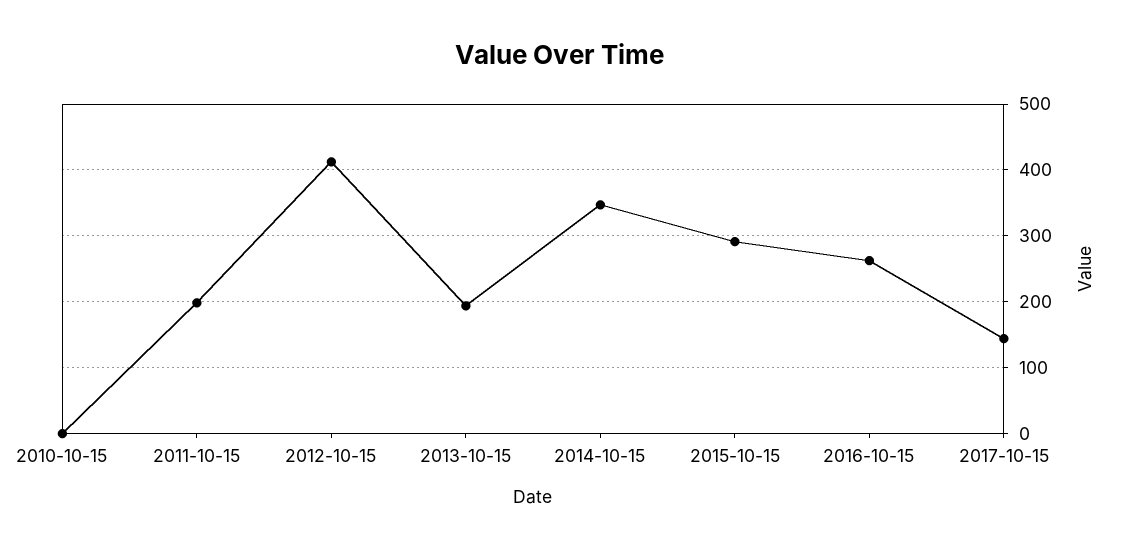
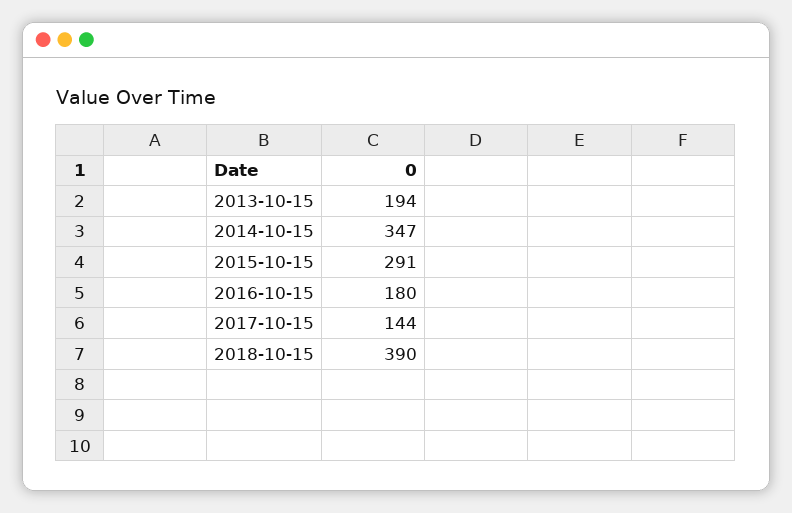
2010-10-15: 0 -> none
2011-10-15: 200 -> none
2012-10-15: 410 -> none
2016-10-15: 260 -> 180
2018-10-15: none -> 390

